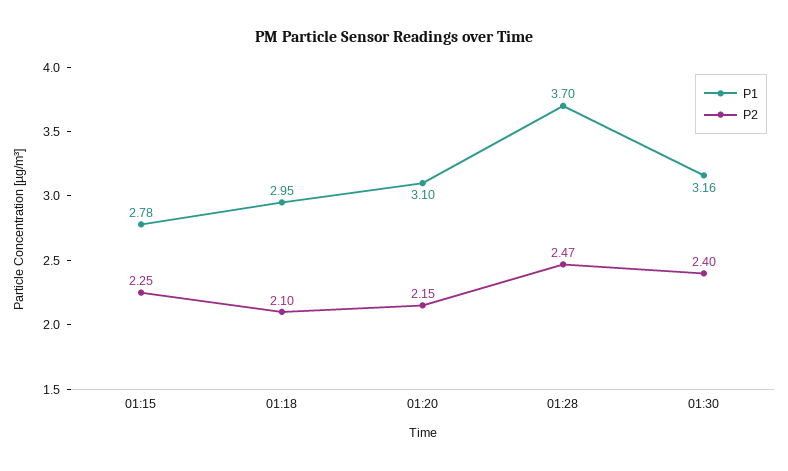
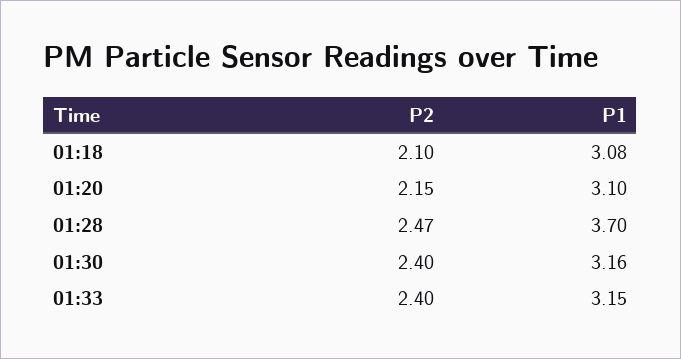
P1, 01:15: 2.78 -> none
P2, 01:15: 2.25 -> none
P1, 01:18: 2.95 -> 3.08
P2, 01:33: none -> 2.4
P1, 01:33: none -> 3.15

